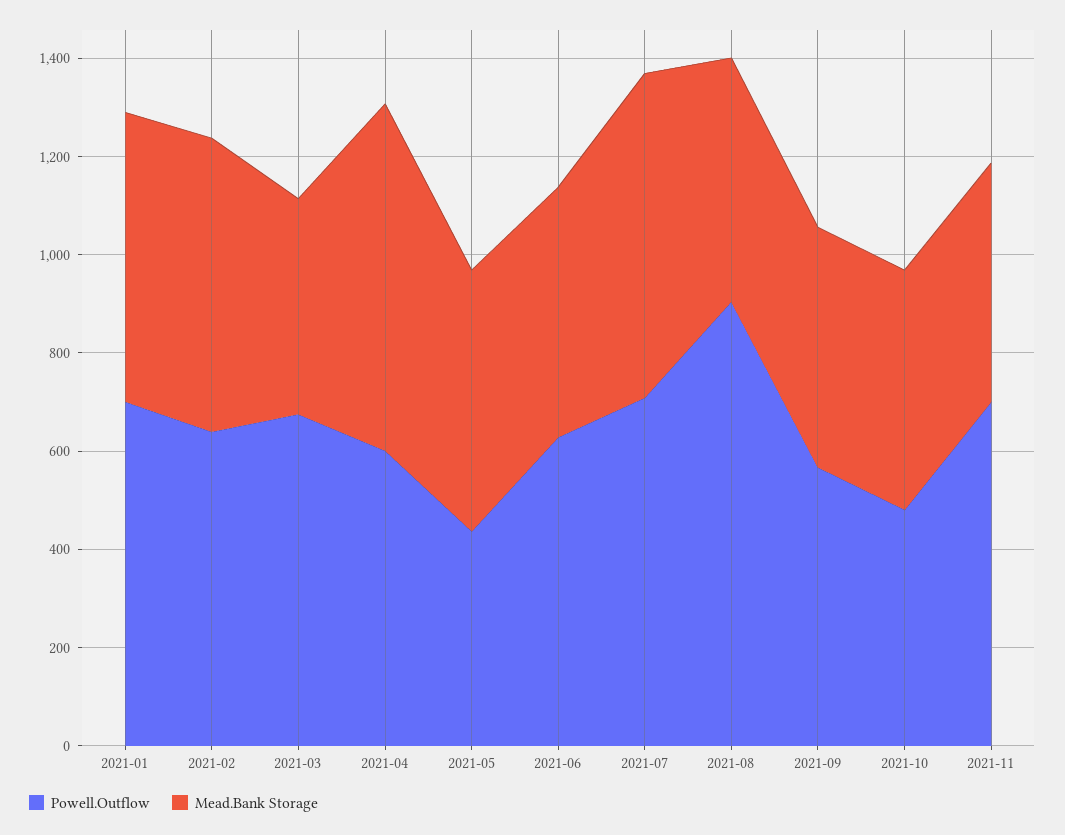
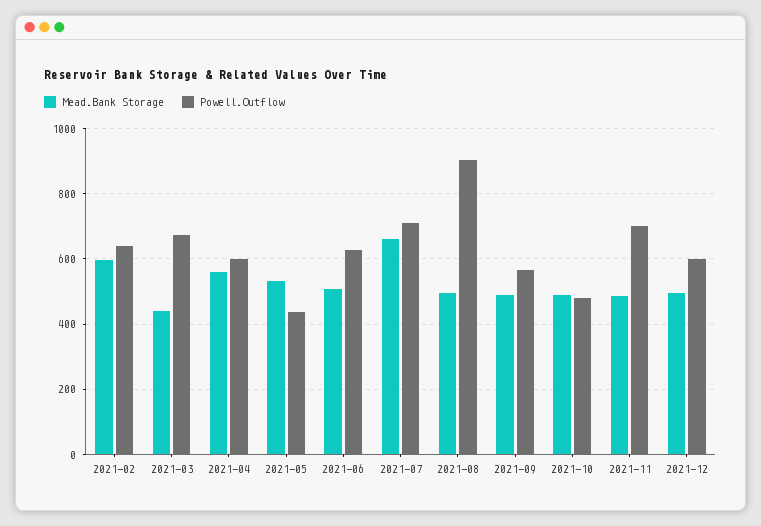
Powell.Outflow, 2021-01: 700 -> none
Mead.Bank Storage, 2021-01: 600 -> none
Mead.Bank Storage, 2021-04: 700 -> 560
Mead.Bank Storage, 2021-12: none -> 500
Powell.Outflow, 2021-12: none -> 600

